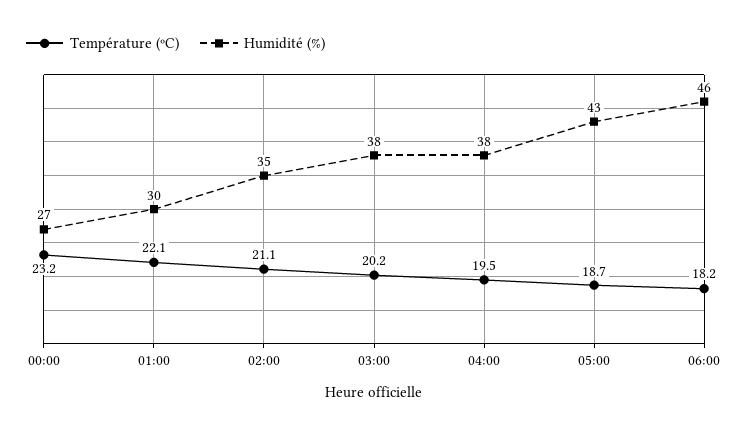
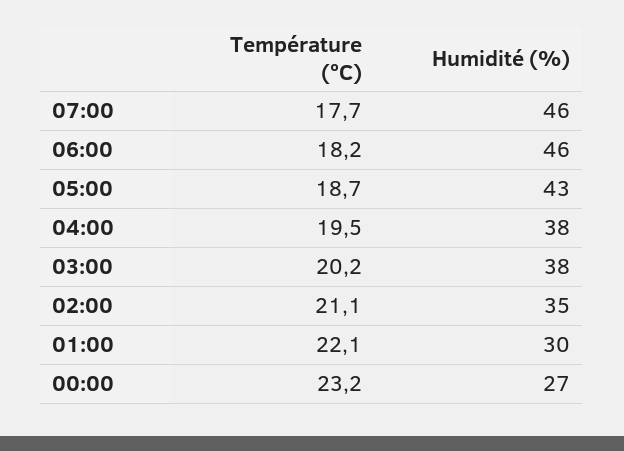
Température (ºC), 07:00: none -> 17.7
Humidité (%), 07:00: none -> 46

